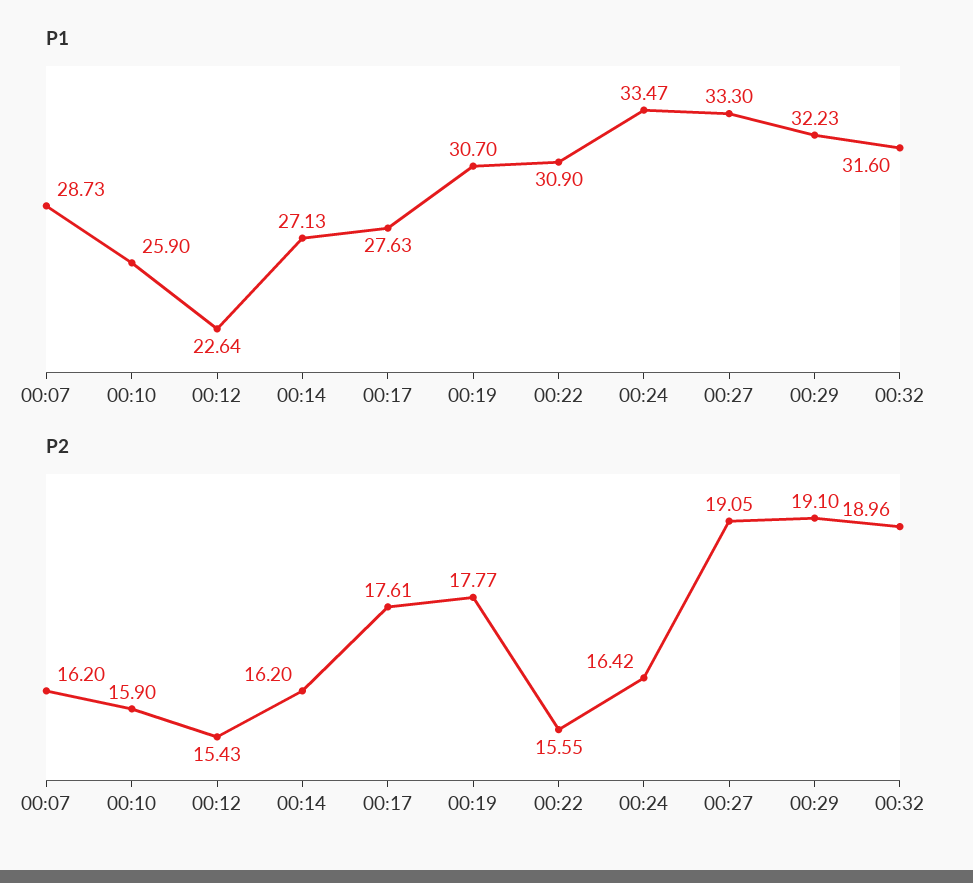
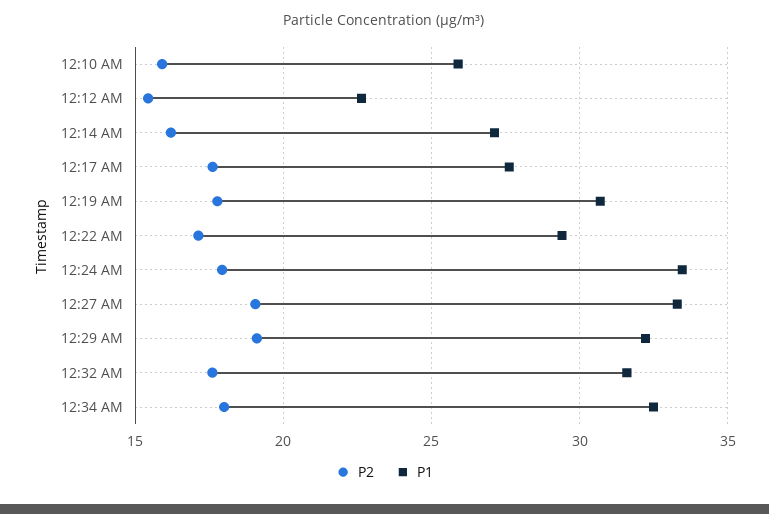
P1, 00:07: 28.73 -> none
P1, 00:22: 30.9 -> 29.5
P2, 00:07: 16.2 -> none
P2, 00:22: 15.55 -> 17
P2, 00:24: 16.42 -> 18
P2, 00:32: 18.96 -> 17.5
P2, 12:34 AM: none -> 18
P1, 12:34 AM: none -> 32.5

